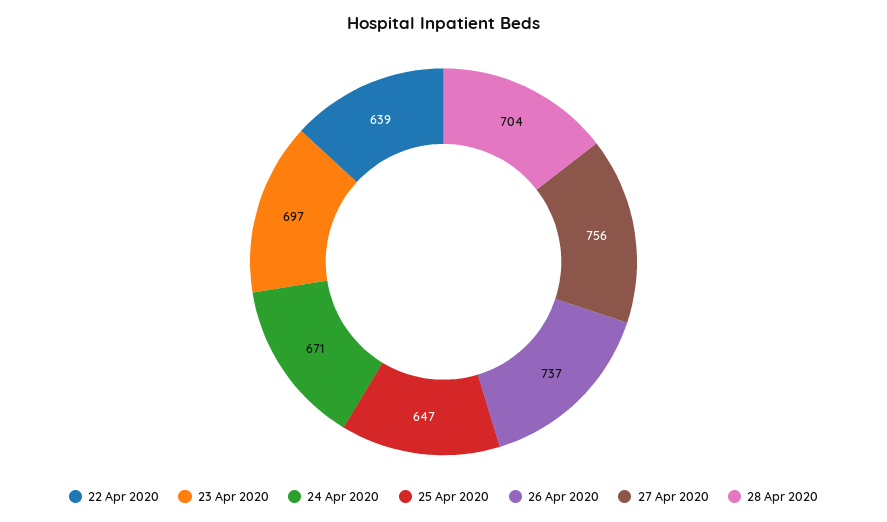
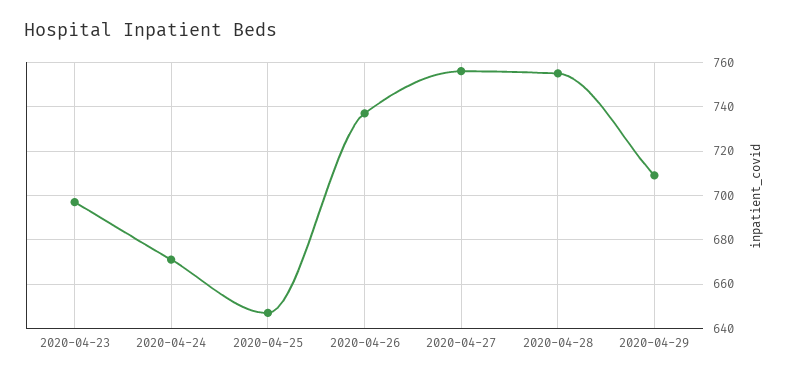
22 Apr 2020: 639 -> none
28 Apr 2020: 704 -> 755
2020-04-29: none -> 710

